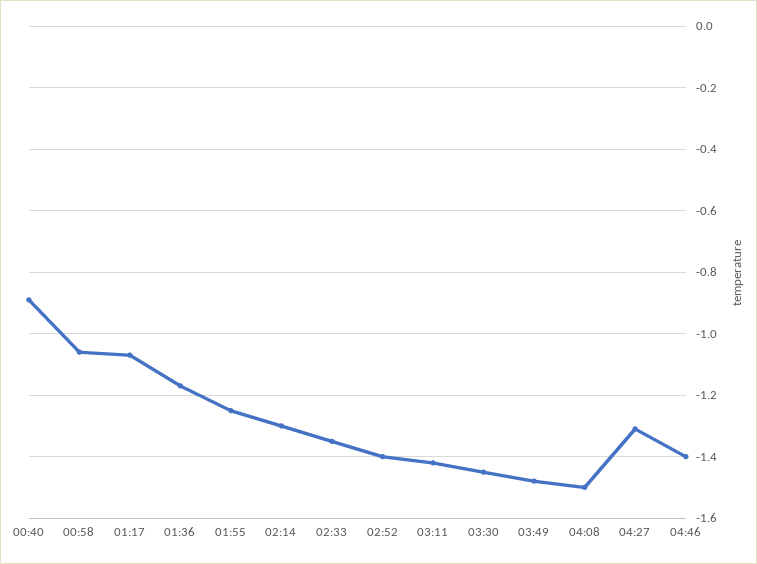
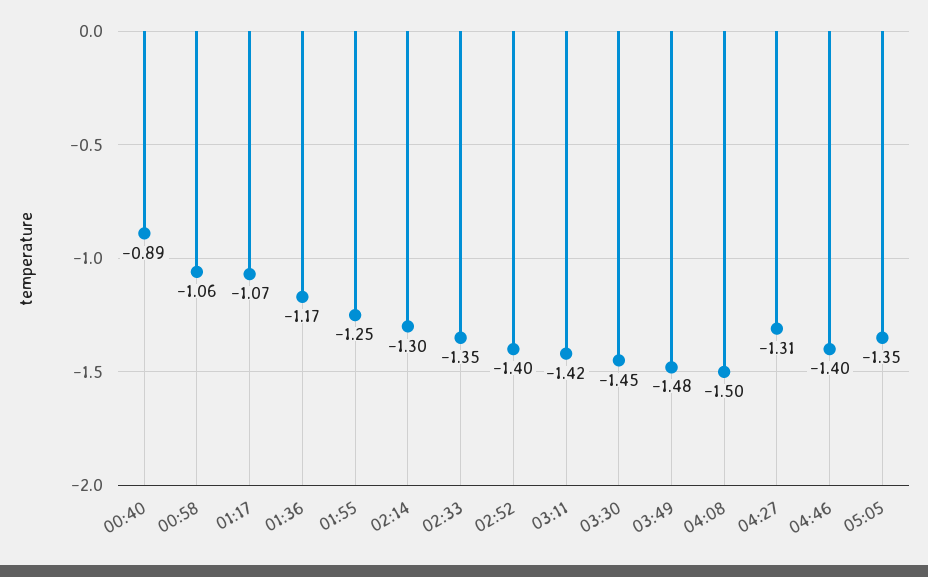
05:05: none -> -1.35

